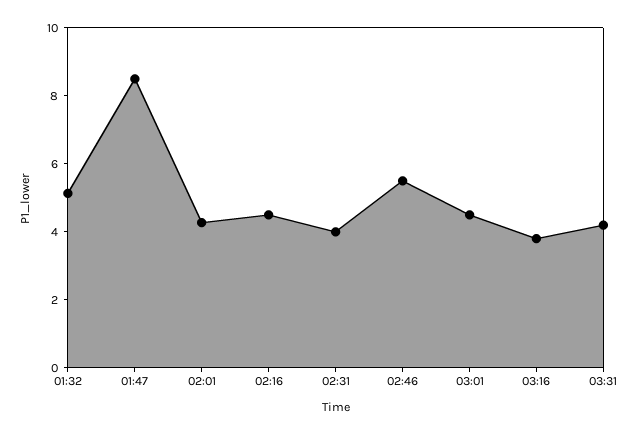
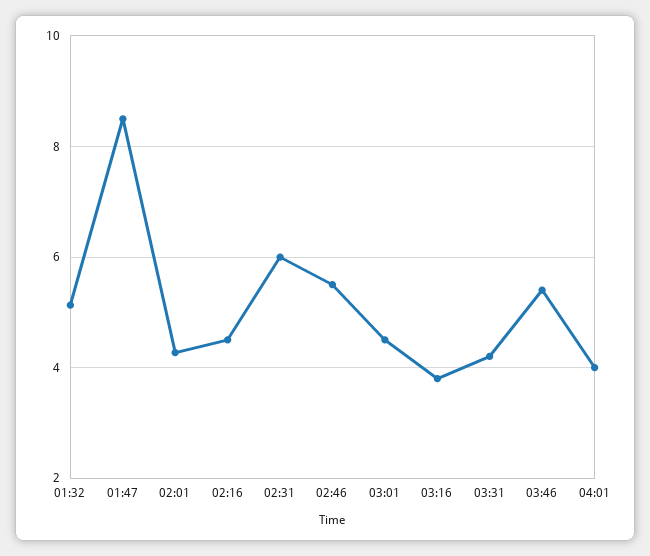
02:31: 4 -> 6
03:46: none -> 5.4
04:01: none -> 4

